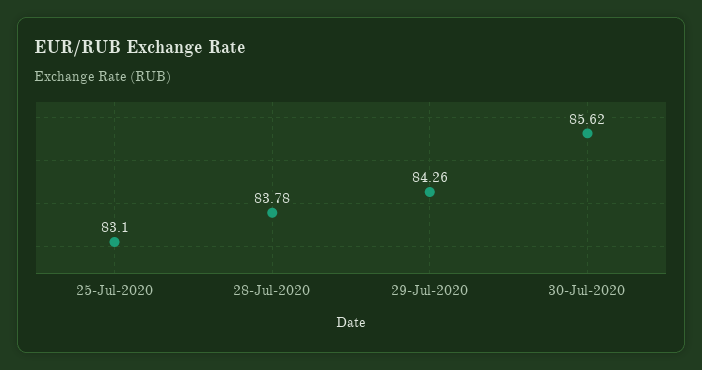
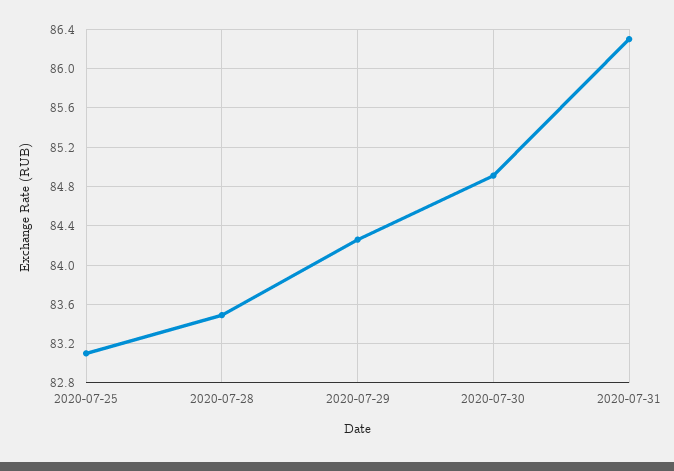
28-Jul-2020: 83.78 -> 83.5
30-Jul-2020: 85.62 -> 84.9
2020-07-31: none -> 86.3

